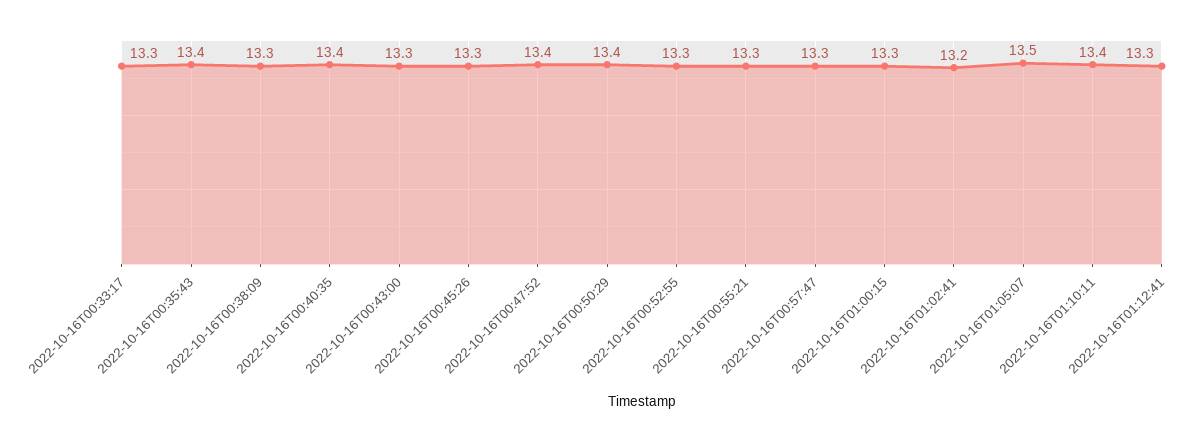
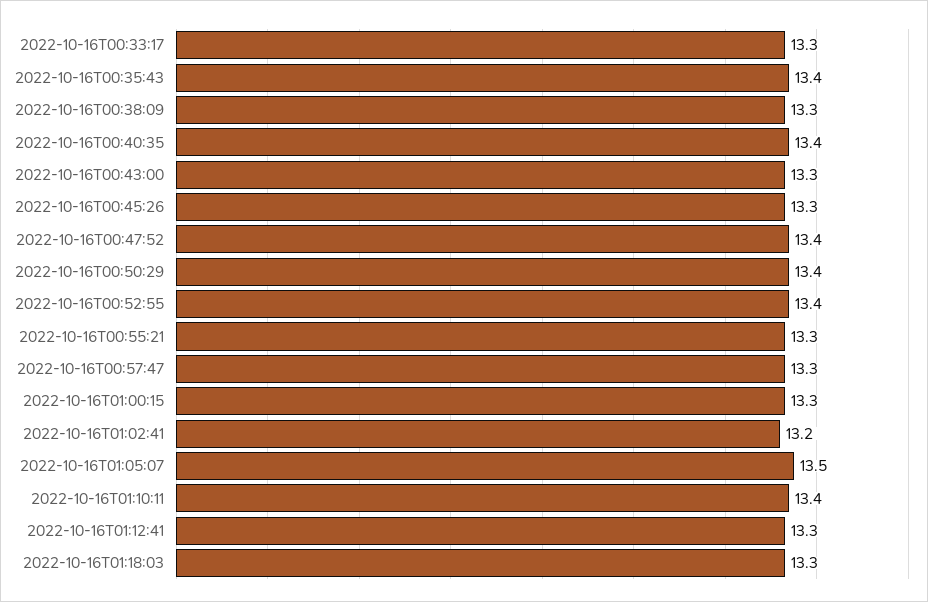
2022-10-16T00:52:55: 13.3 -> 13.4
2022-10-16T01:18:03: none -> 13.3

